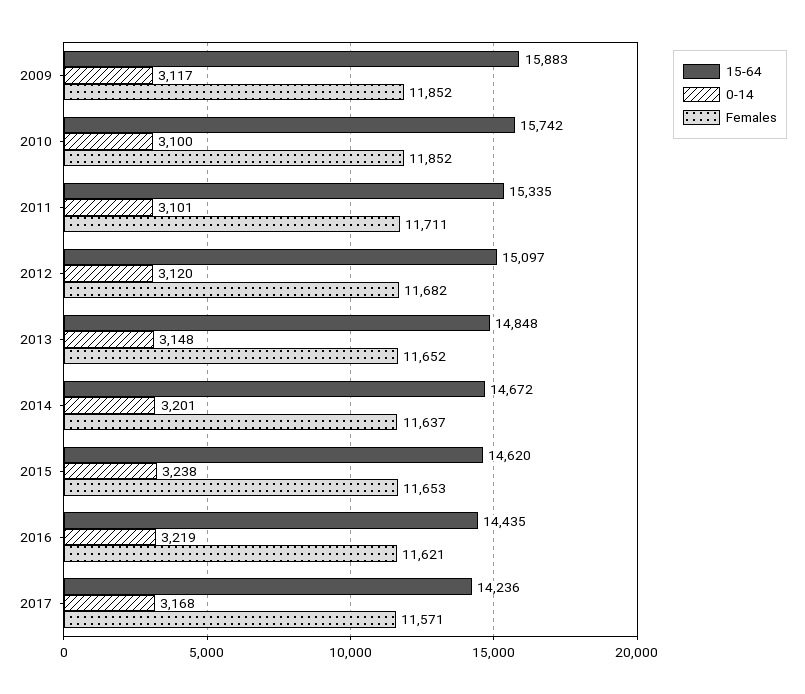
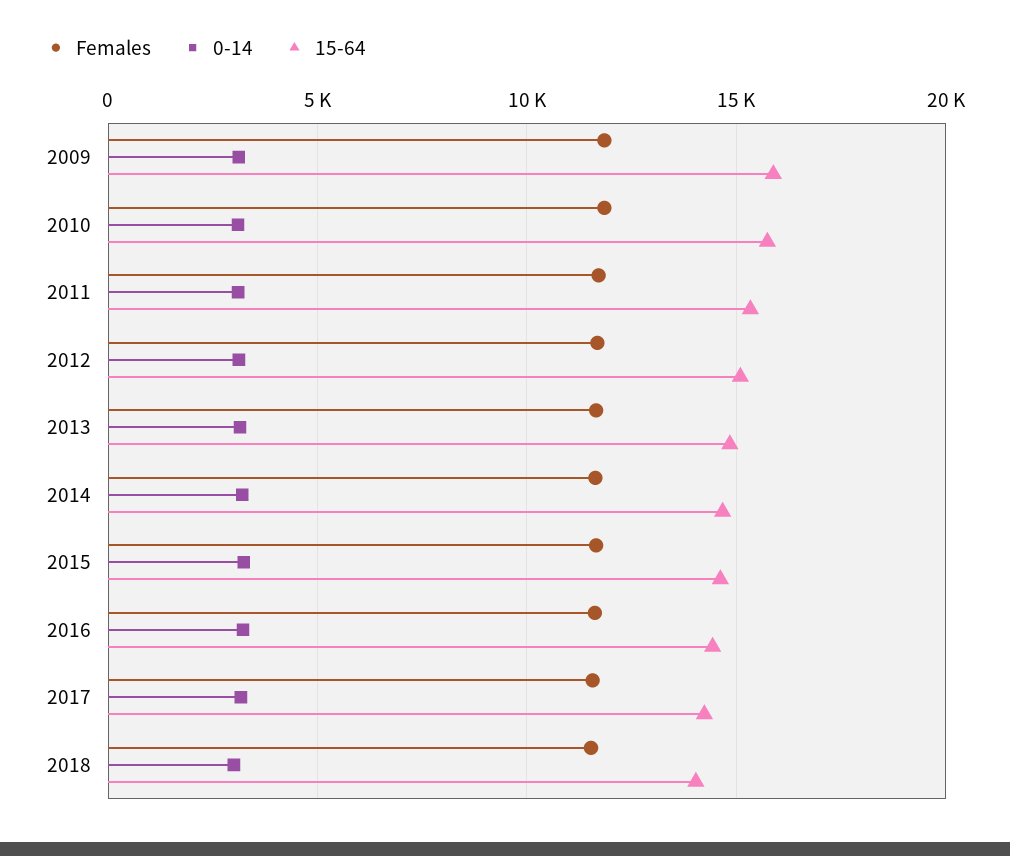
Females, 2018: none -> 11500
0-14, 2018: none -> 3000
15-64, 2018: none -> 14000

